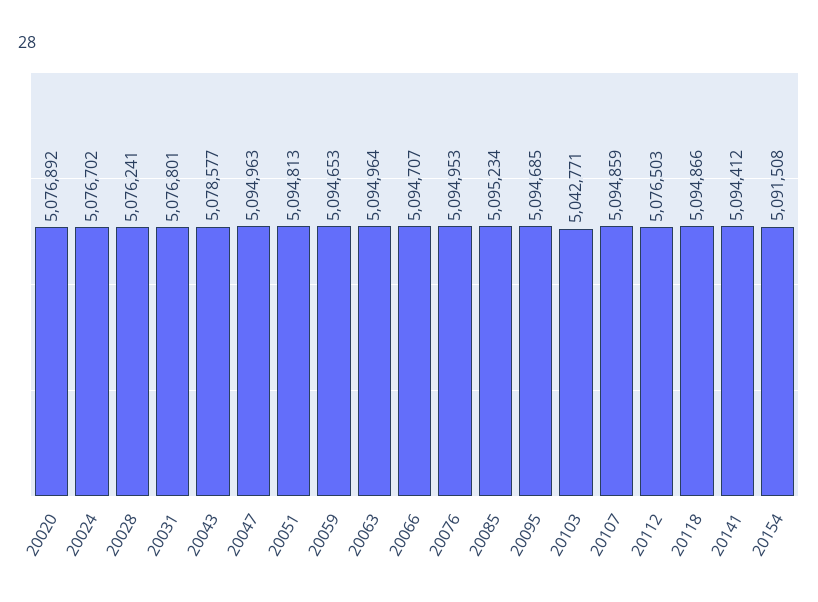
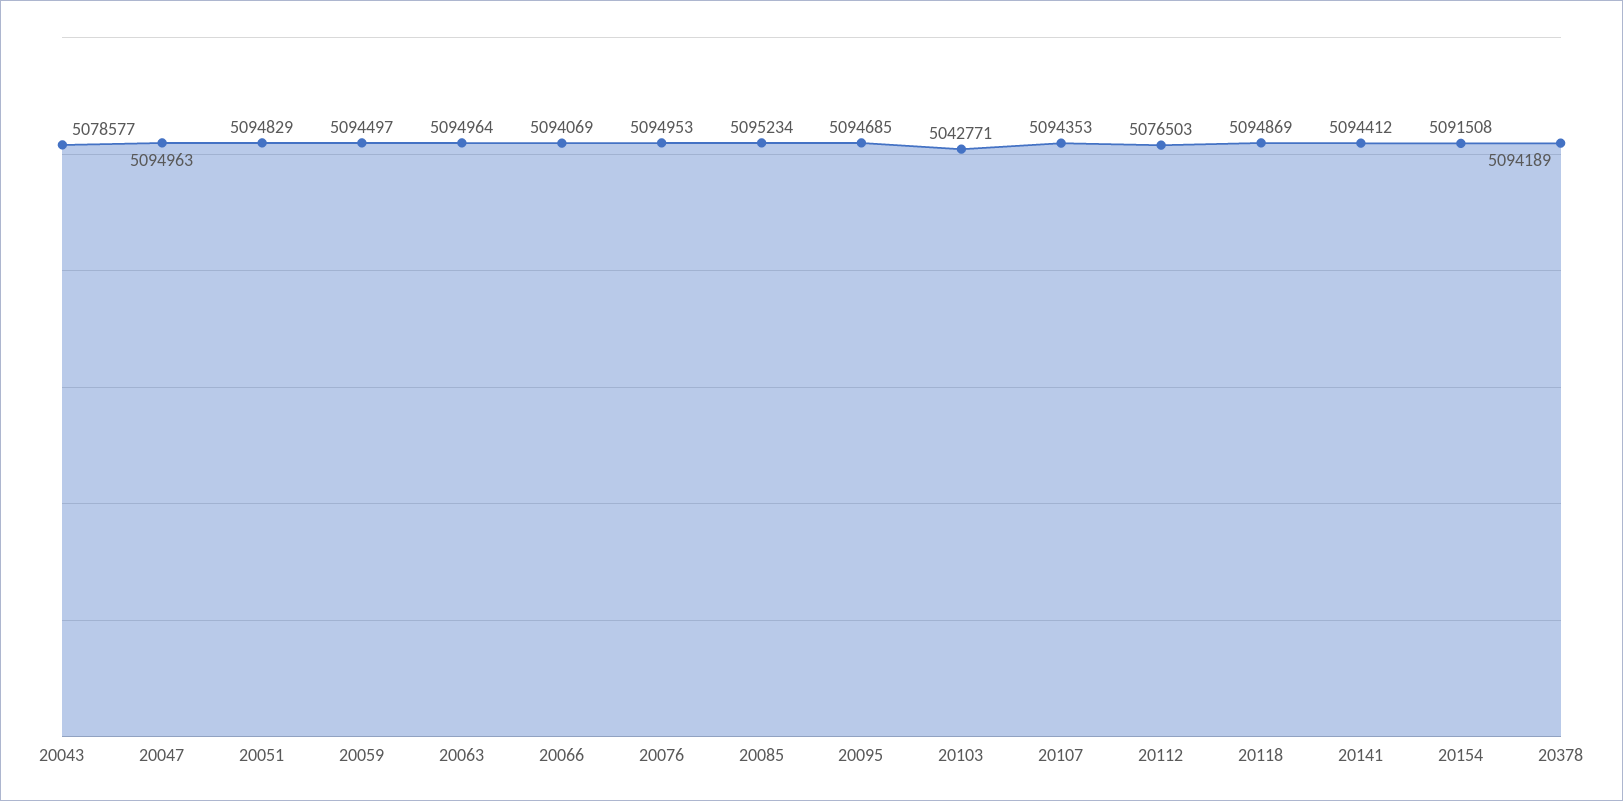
20020: 5076892 -> none
20024: 5076702 -> none
20028: 5076241 -> none
20031: 5076801 -> none
20051: 5094813 -> 5094829
20059: 5094653 -> 5094497
20066: 5094707 -> 5094069
20107: 5094859 -> 5094353
20118: 5094866 -> 5094869
20378: none -> 5094189

